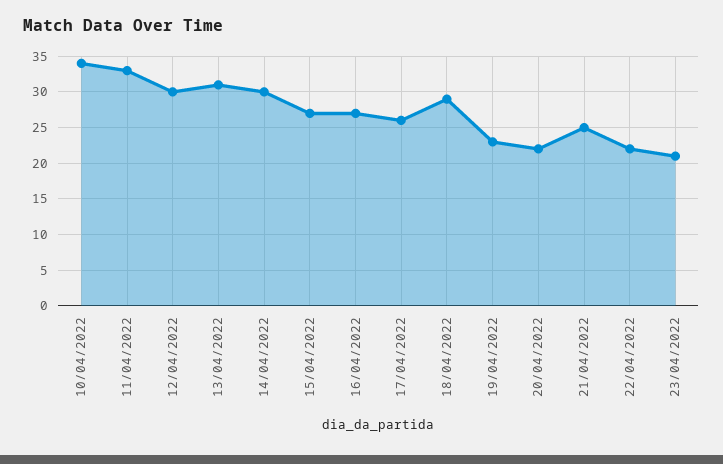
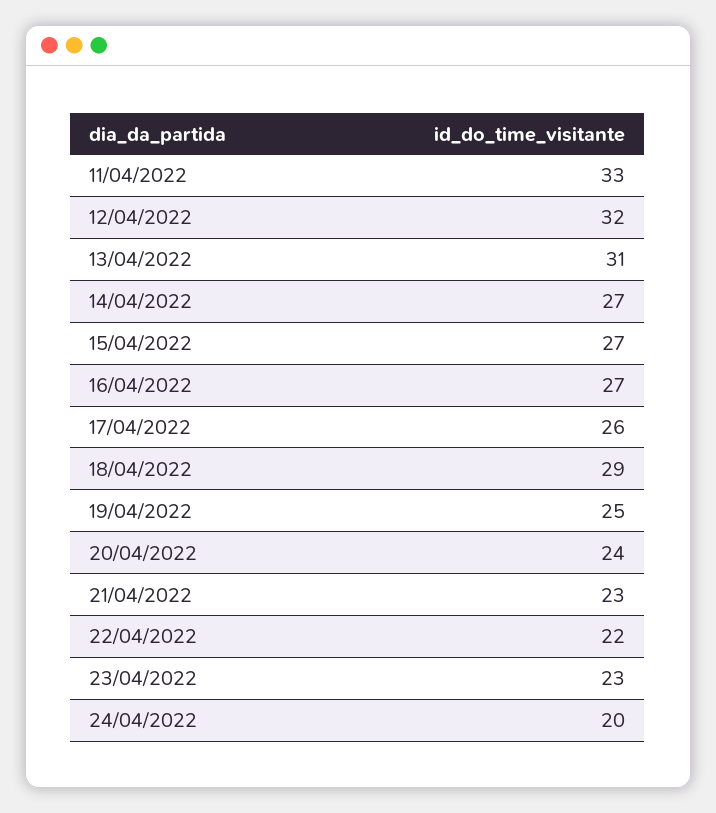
10/04/2022: 34 -> none
12/04/2022: 30 -> 32
14/04/2022: 30 -> 27
19/04/2022: 23 -> 25
20/04/2022: 22 -> 24
21/04/2022: 25 -> 23
23/04/2022: 21 -> 23
24/04/2022: none -> 20

